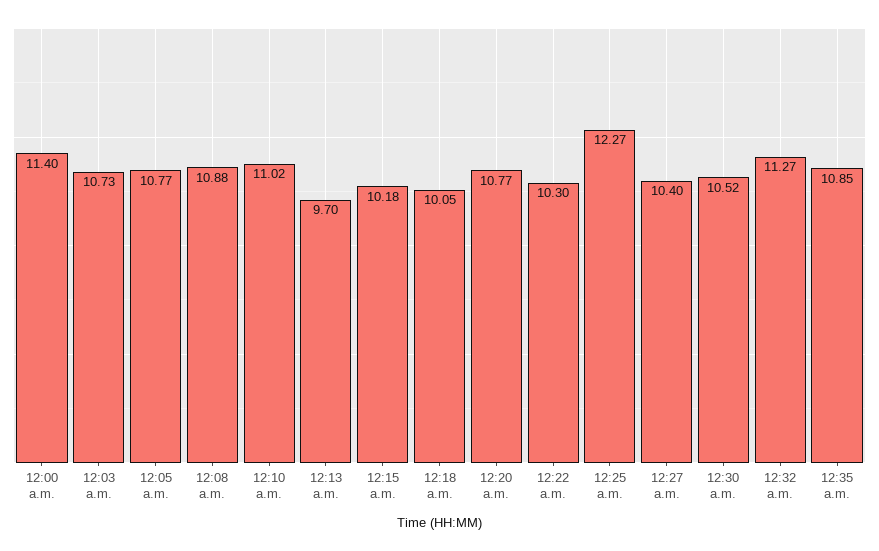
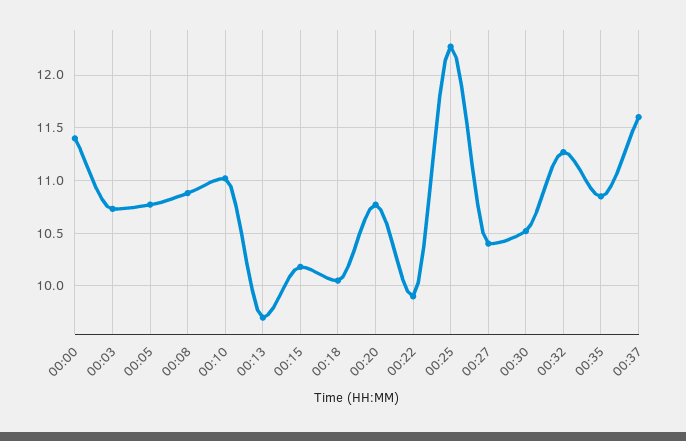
12:22 a.m.: 10.3 -> 9.9
00:37: none -> 11.6

